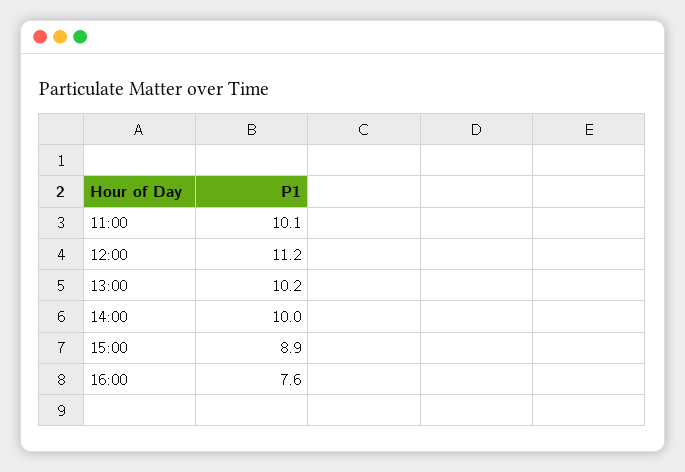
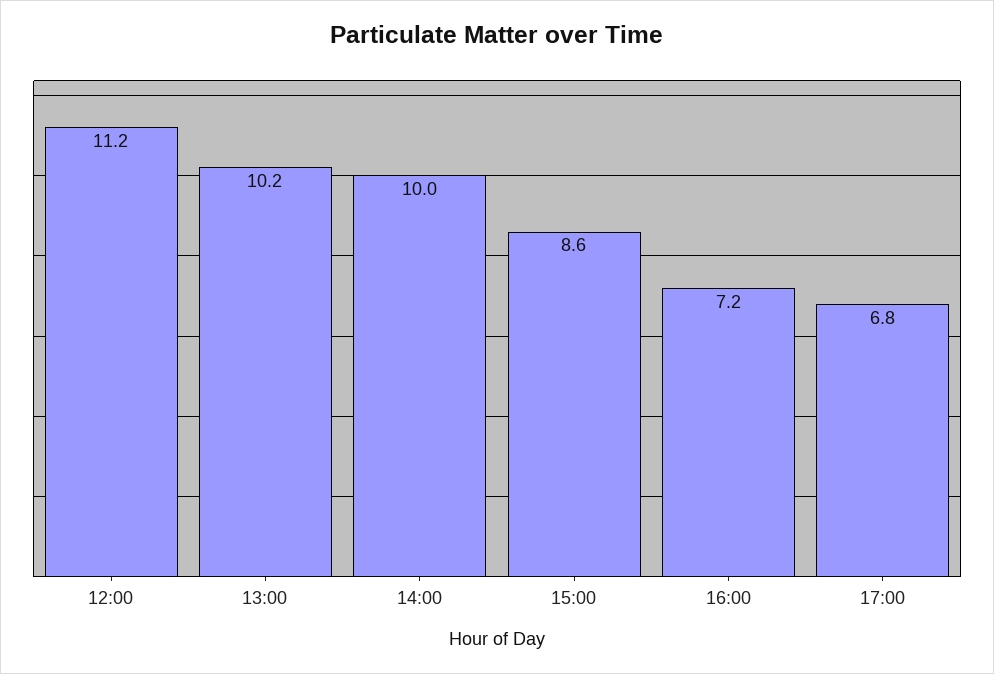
11:00: 10.1 -> none
15:00: 8.9 -> 8.6
16:00: 7.6 -> 7.2
17:00: none -> 6.8

